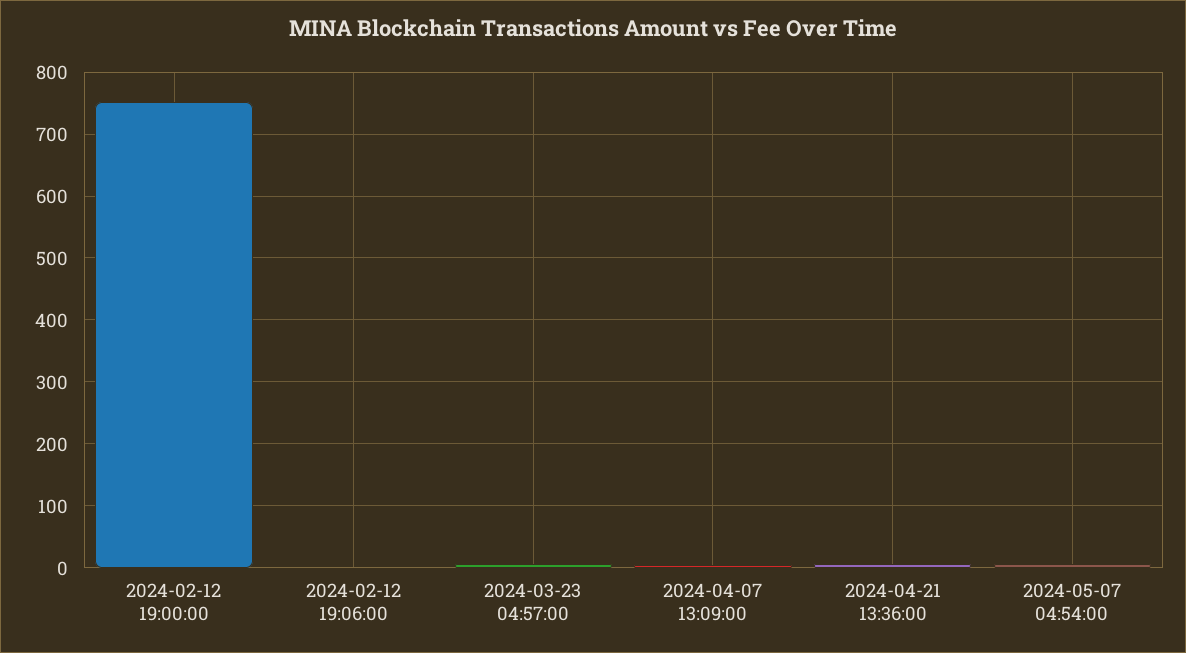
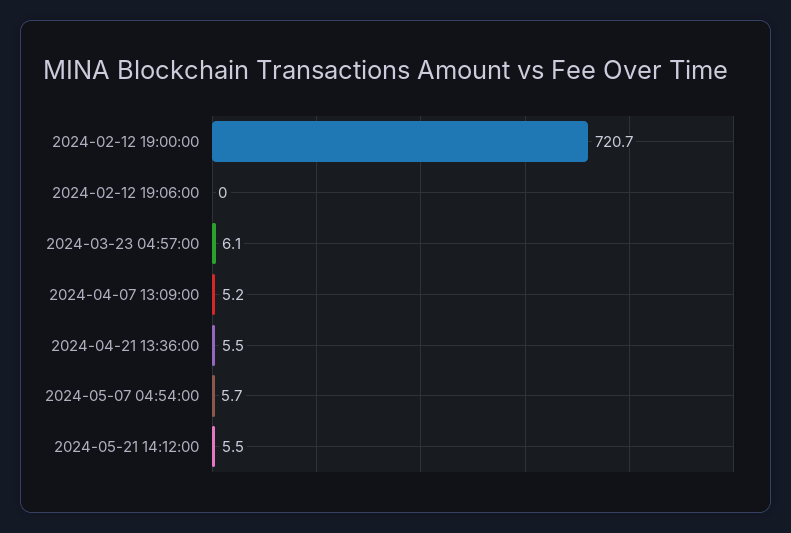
2024-02-12 19:00:00: 750 -> 720.7
2024-05-21 14:12:00: none -> 5.5

